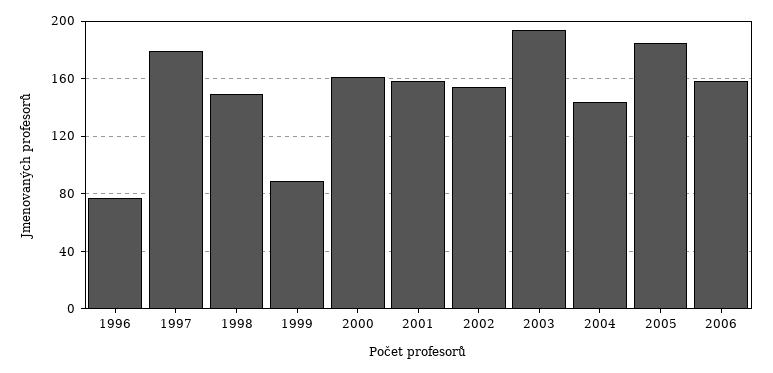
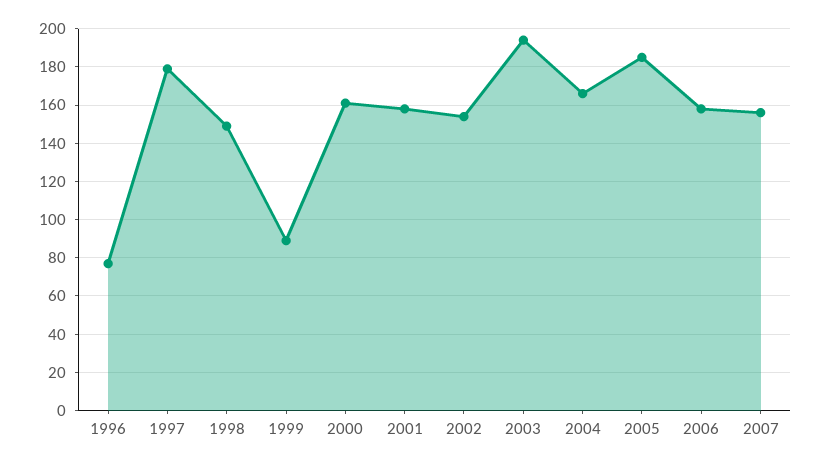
2004: 145 -> 165
2007: none -> 155

